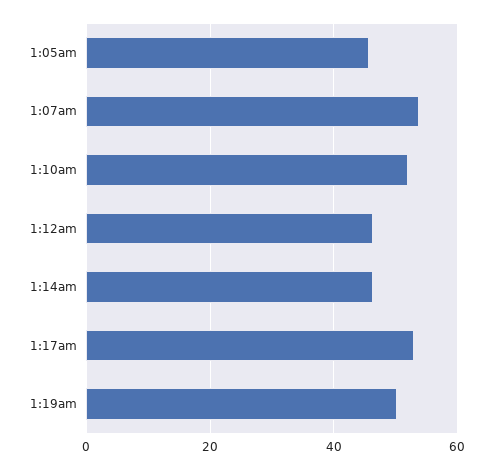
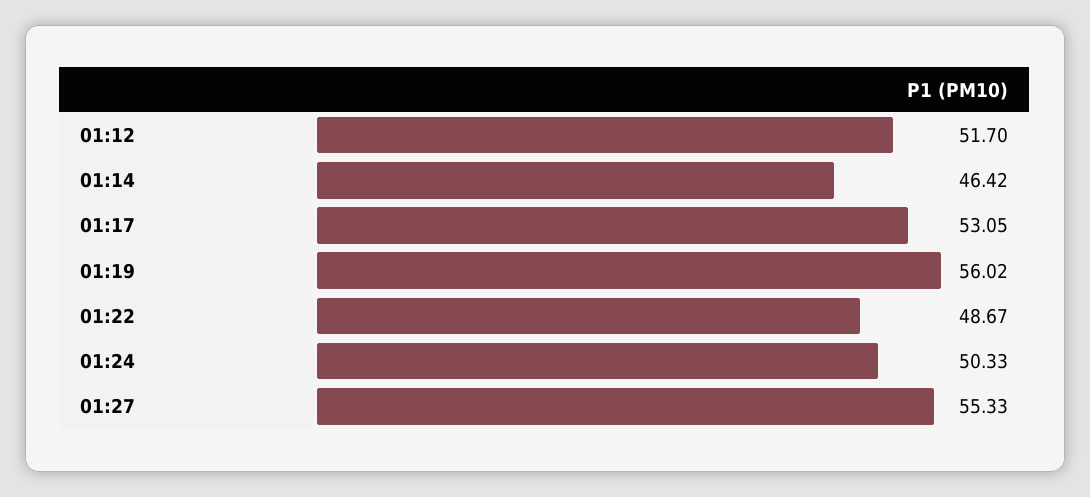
1:05am: 46 -> none
1:07am: 54 -> none
1:10am: 52 -> none
1:12am: 46 -> 51.7
1:19am: 50 -> 56.02
01:22: none -> 48.67
01:24: none -> 50.33
01:27: none -> 55.33

